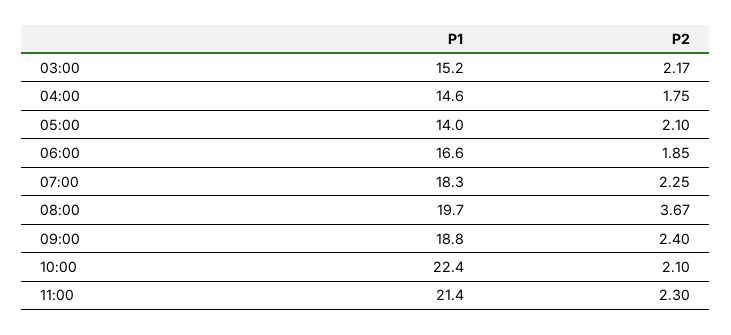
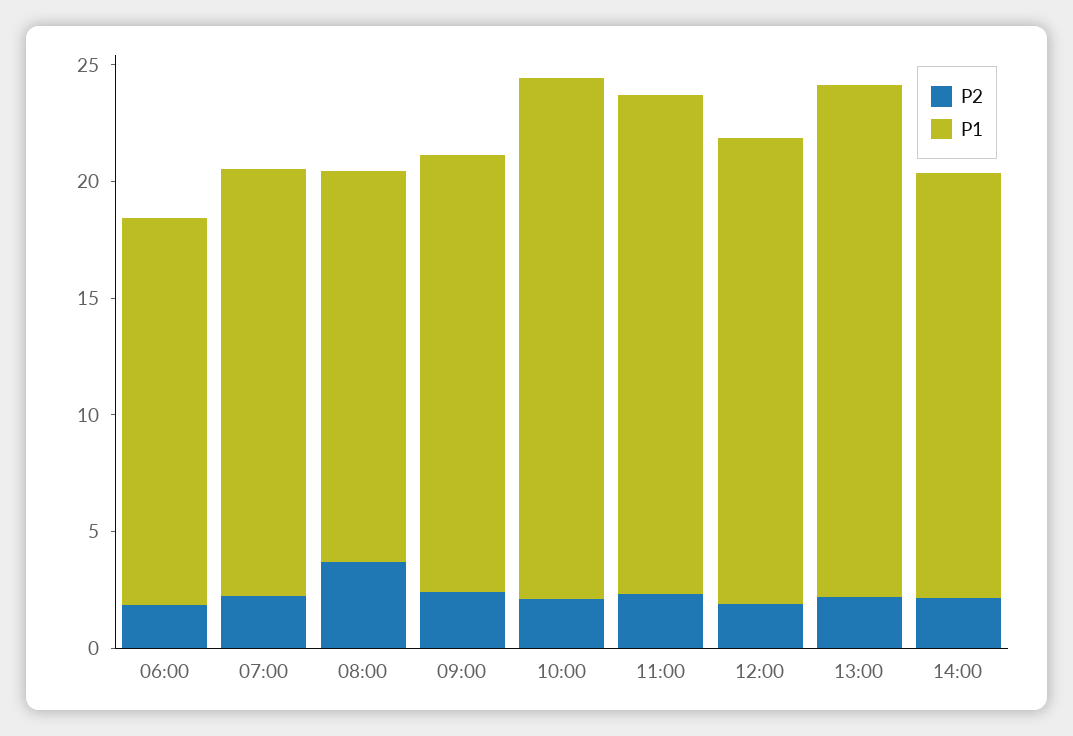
P1, 03:00: 15.2 -> none
P2, 03:00: 2.17 -> none
P1, 04:00: 14.6 -> none
P2, 04:00: 1.75 -> none
P1, 05:00: 14 -> none
P2, 05:00: 2.1 -> none
P1, 08:00: 19.7 -> 17
P2, 12:00: none -> 2
P1, 12:00: none -> 20
P2, 13:00: none -> 2
P1, 13:00: none -> 22
P2, 14:00: none -> 2
P1, 14:00: none -> 18

